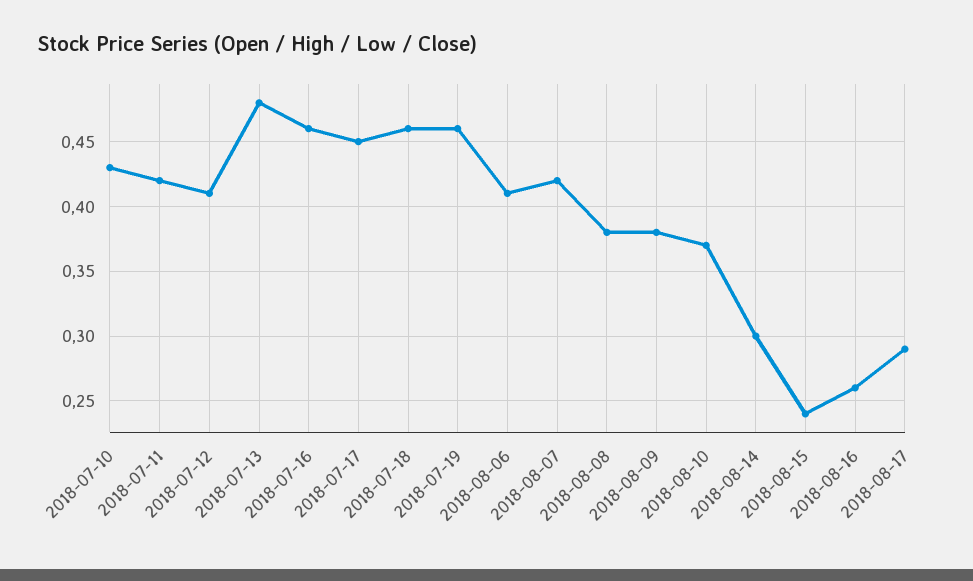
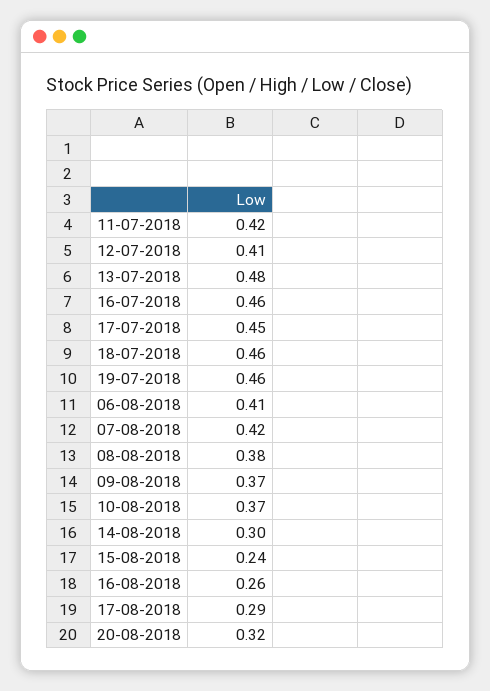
2018-07-10: 0.43 -> none
2018-08-09: 0.38 -> 0.37
20-08-2018: none -> 0.32

